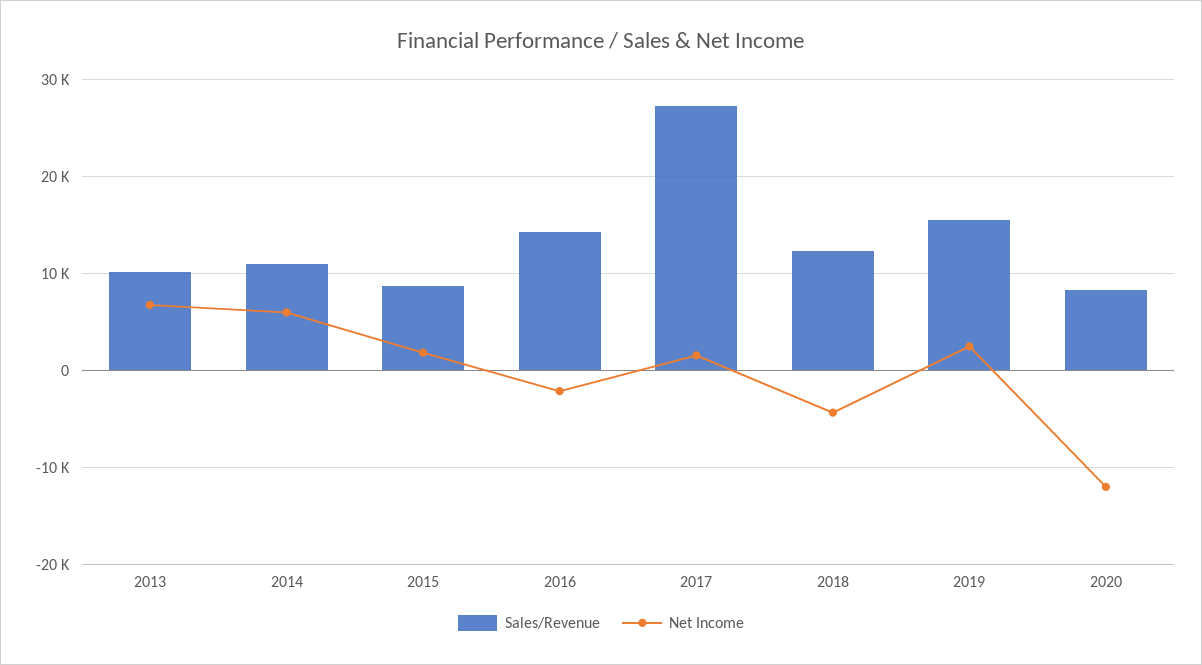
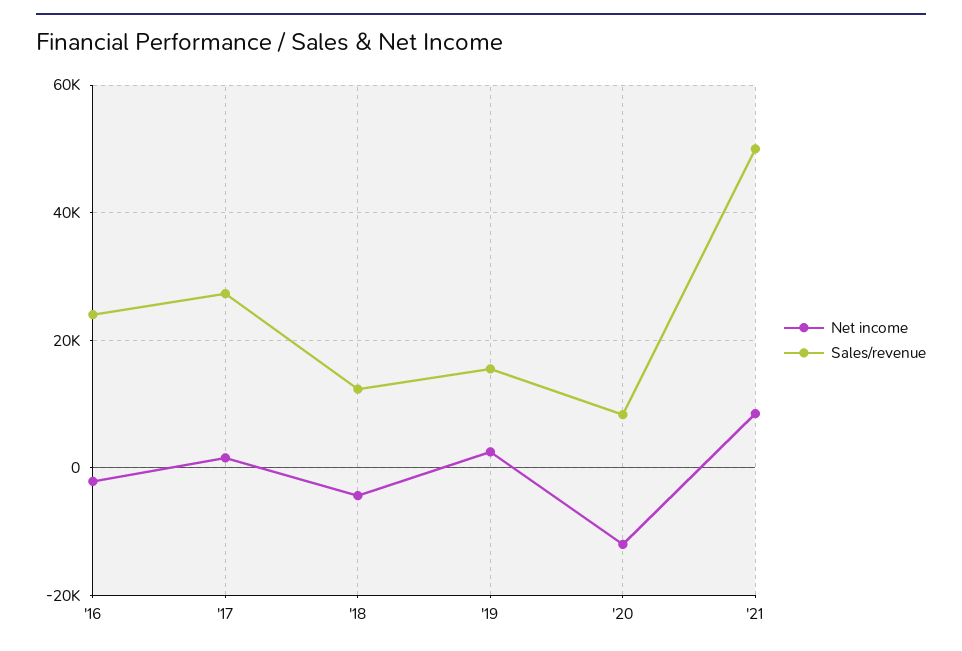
Sales/Revenue, 2013: 10000 -> none
Net Income, 2013: 7000 -> none
Sales/Revenue, 2014: 11000 -> none
Net Income, 2014: 6000 -> none
Sales/Revenue, 2015: 9000 -> none
Net Income, 2015: 2000 -> none
Sales/Revenue, 2016: 14000 -> 24000
Net Income, '21: none -> 8000
Sales/Revenue, '21: none -> 50000

